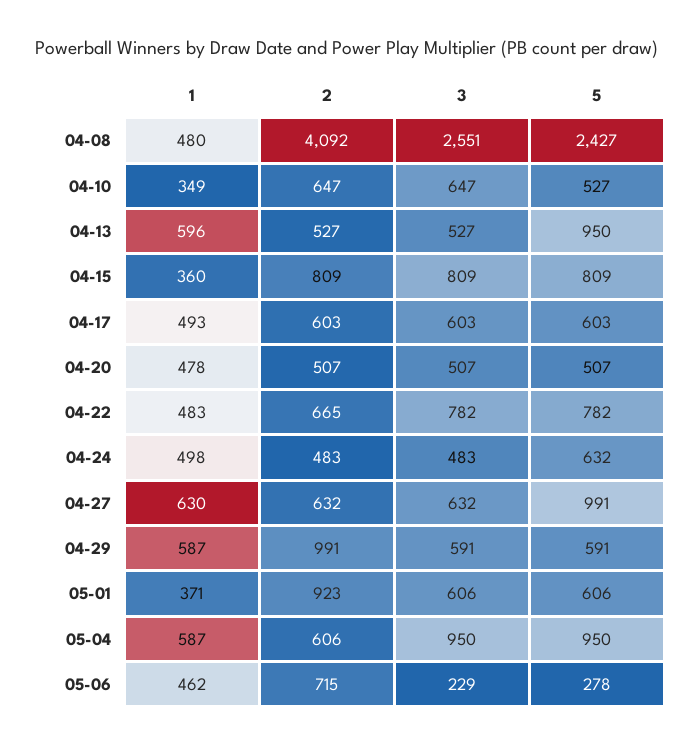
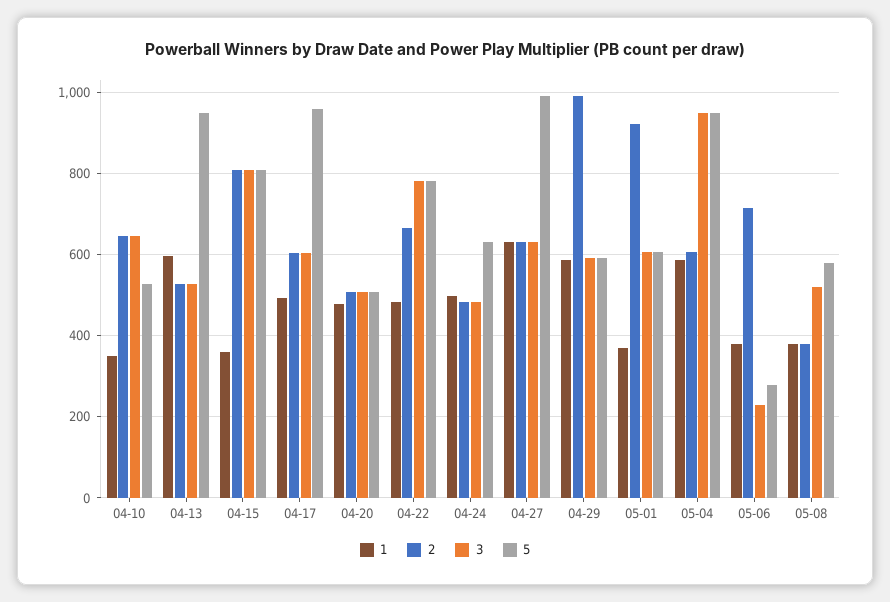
1, 04-08: 480 -> none
2, 04-08: 4092 -> none
3, 04-08: 2551 -> none
5, 04-08: 2427 -> none
5, 04-17: 603 -> 960
1, 05-06: 462 -> 380
1, 05-08: none -> 380
2, 05-08: none -> 380
3, 05-08: none -> 520
5, 05-08: none -> 580

